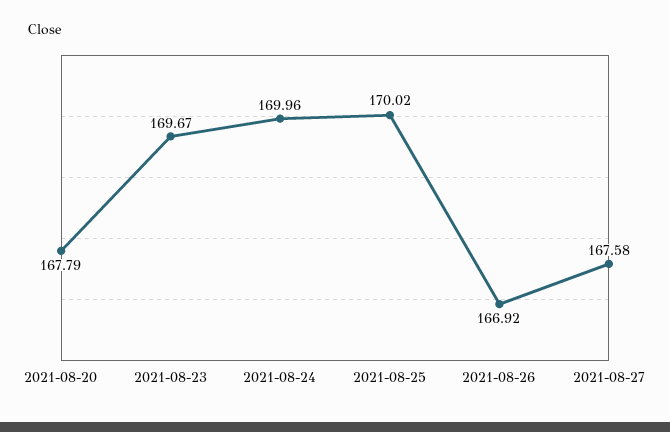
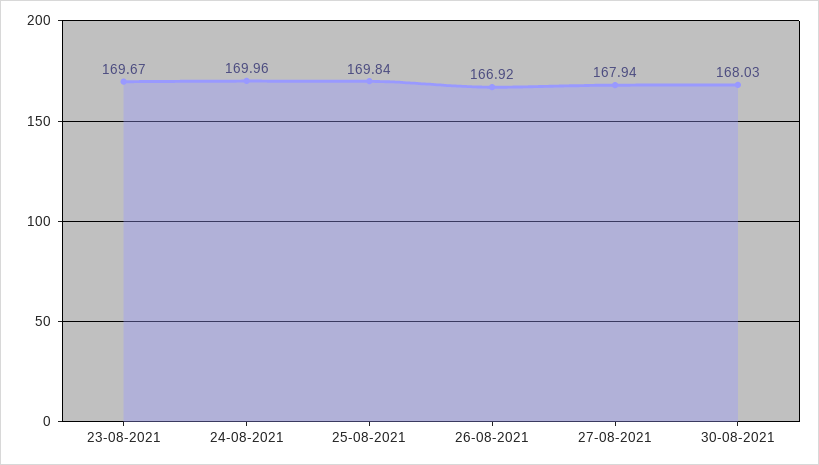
2021-08-20: 167.79 -> none
2021-08-25: 170.02 -> 169.84
2021-08-27: 167.58 -> 167.94
30-08-2021: none -> 168.03

